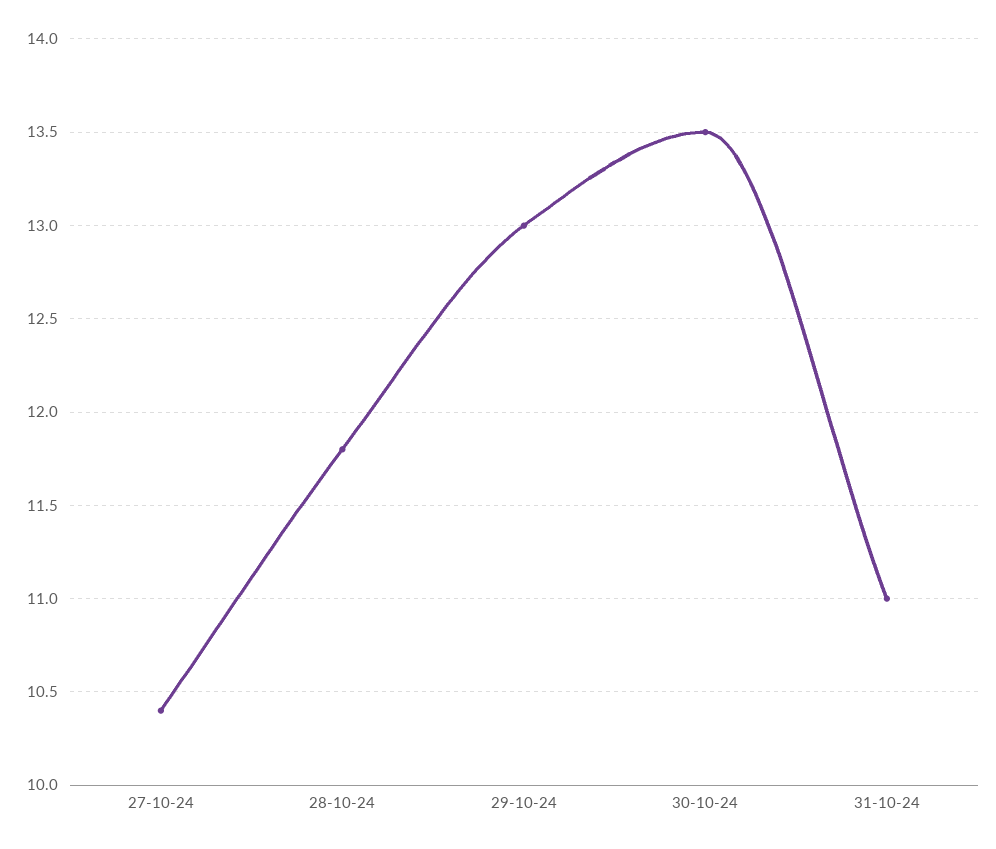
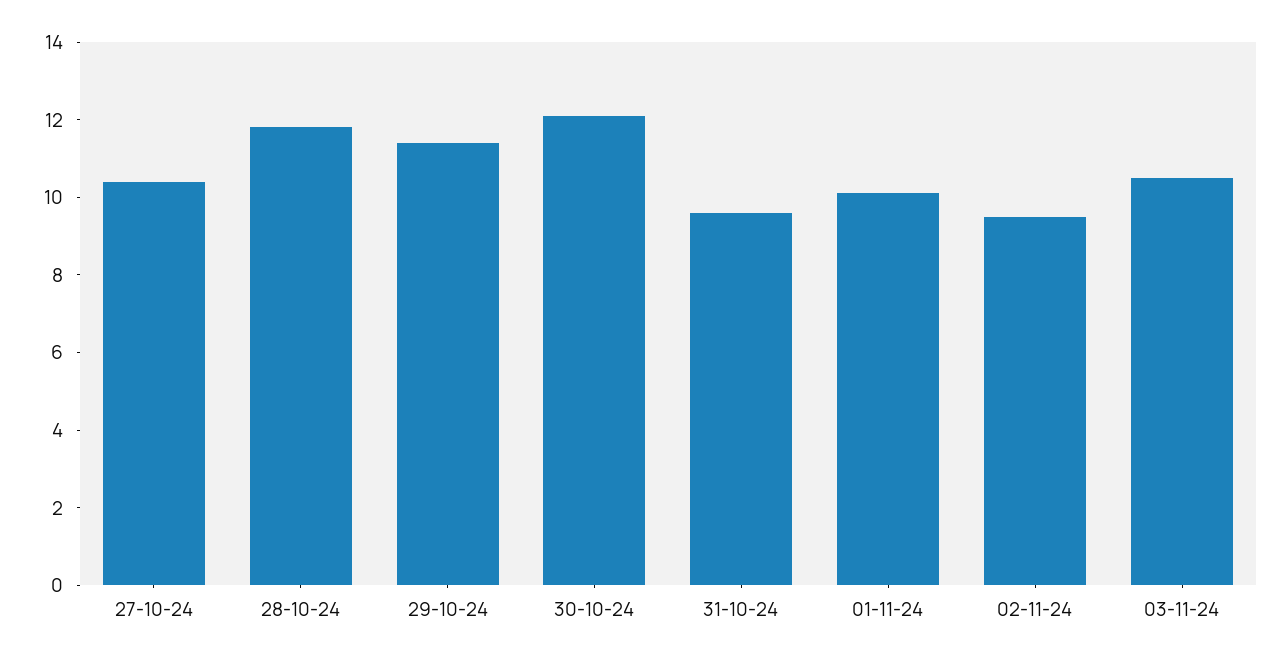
29-10-24: 13 -> 11.5
30-10-24: 13.5 -> 12
31-10-24: 11 -> 9.5
01-11-24: none -> 10
02-11-24: none -> 9.5
03-11-24: none -> 10.5

